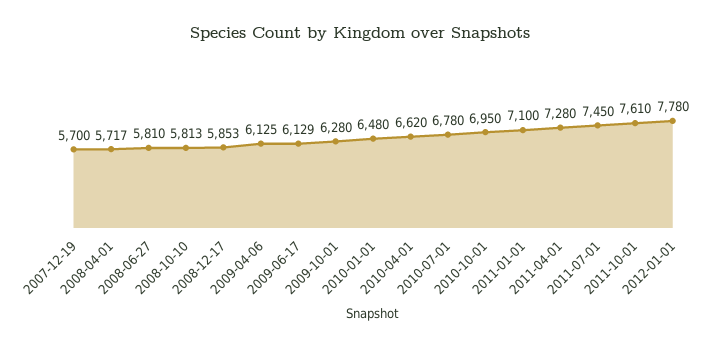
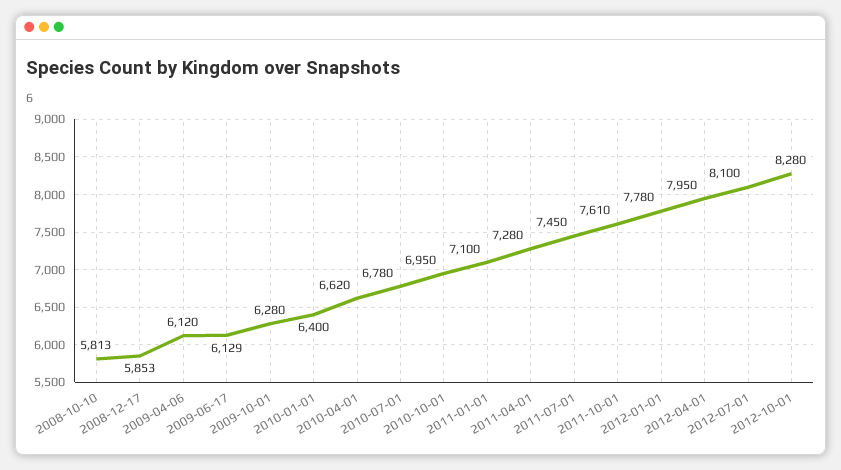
2007-12-19: 5700 -> none
2008-04-01: 5717 -> none
2008-06-27: 5810 -> none
2009-04-06: 6125 -> 6120
2010-01-01: 6480 -> 6400
2012-04-01: none -> 7950
2012-07-01: none -> 8100
2012-10-01: none -> 8280

